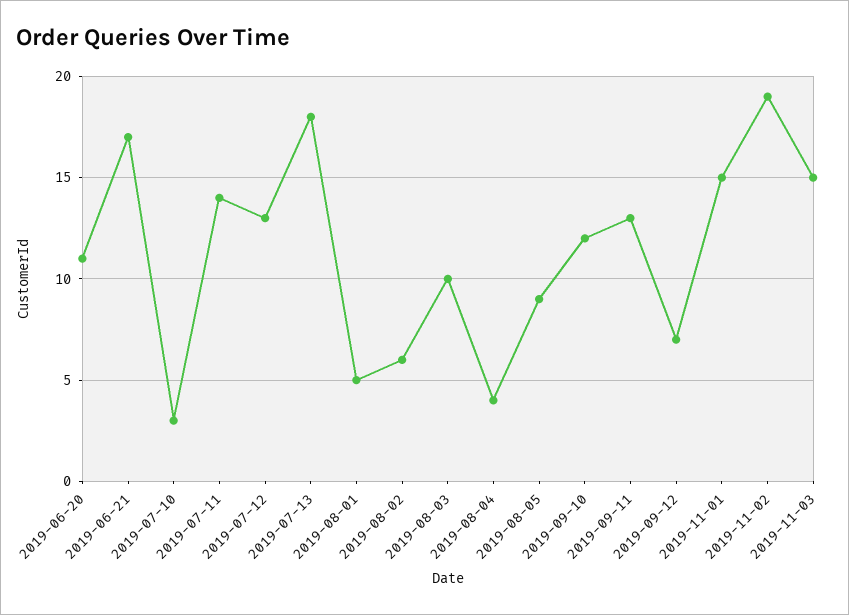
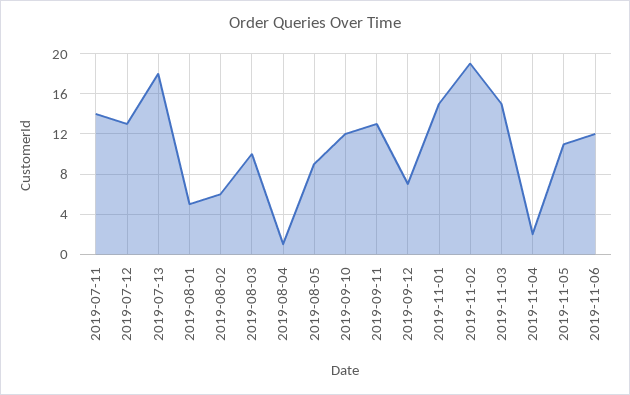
2019-06-20: 11 -> none
2019-06-21: 17 -> none
2019-07-10: 3 -> none
2019-08-04: 4 -> 1
2019-11-04: none -> 2
2019-11-05: none -> 11
2019-11-06: none -> 12

